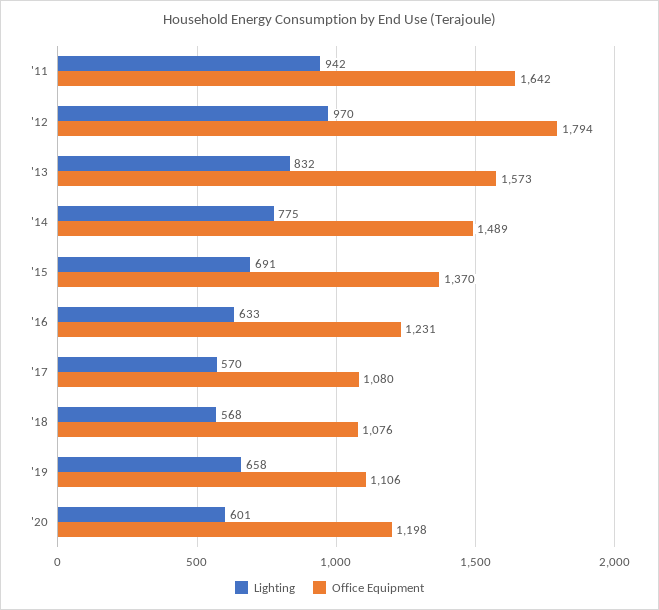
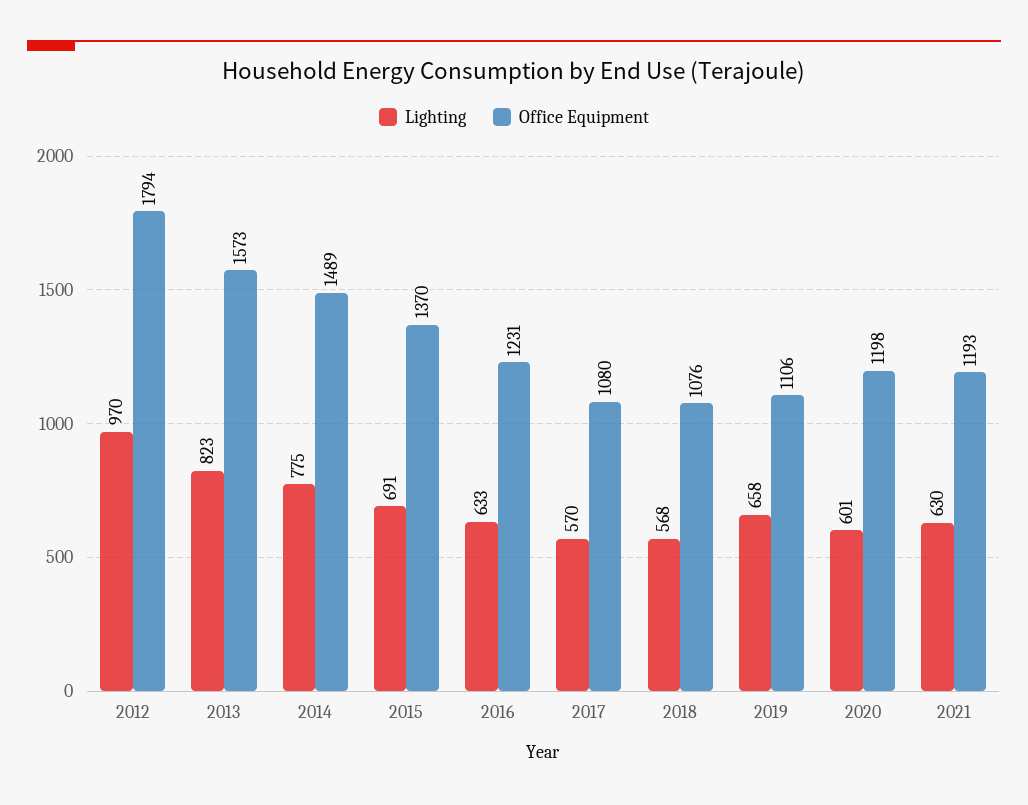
Lighting, '11: 942 -> none
Office Equipment, '11: 1642 -> none
Lighting, '13: 832 -> 823
Lighting, 2021: none -> 630
Office Equipment, 2021: none -> 1193

